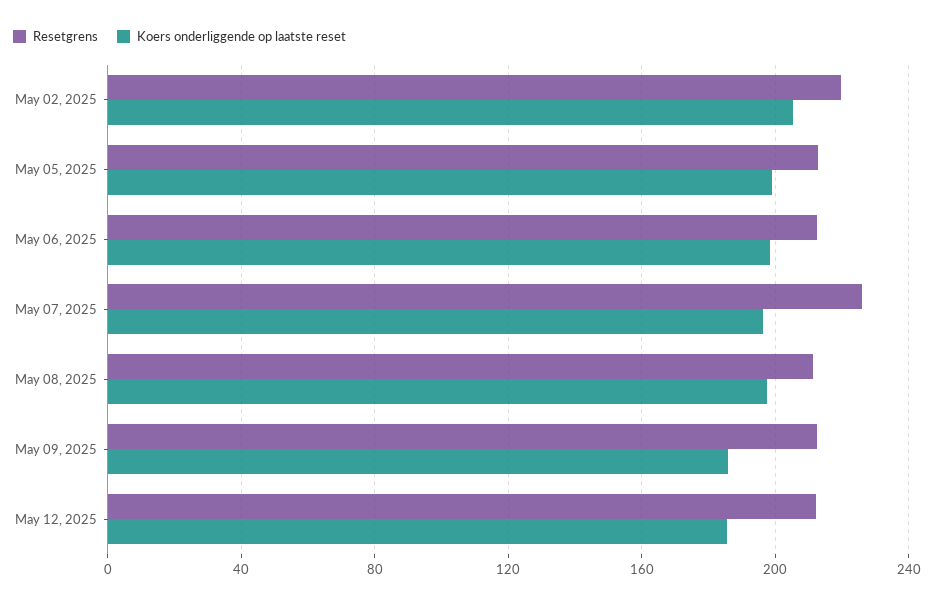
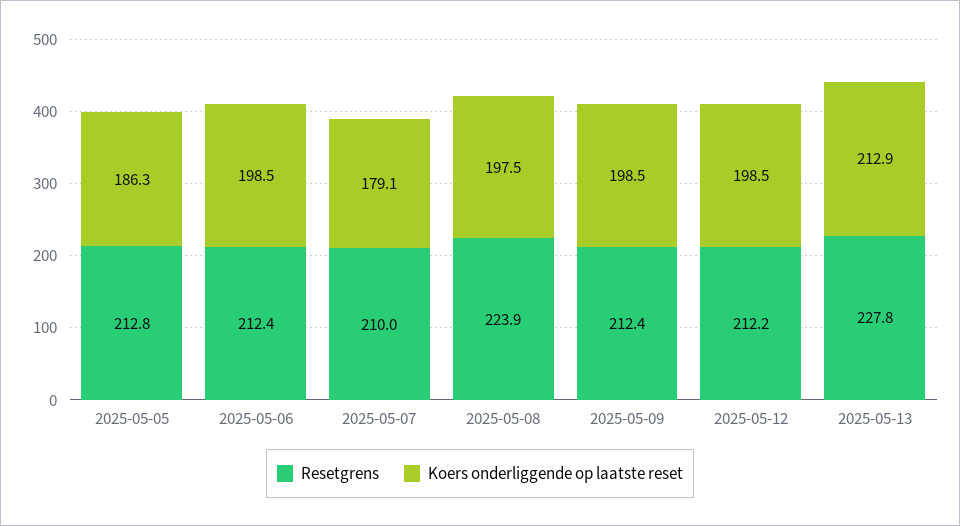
Resetgrens, May 02, 2025: 220 -> none
Koers onderliggende op laatste reset, May 02, 2025: 205 -> none
Koers onderliggende op laatste reset, May 05, 2025: 200 -> 186.3
Resetgrens, May 07, 2025: 225 -> 210
Koers onderliggende op laatste reset, May 07, 2025: 195 -> 179.1
Resetgrens, May 08, 2025: 210 -> 223.9
Koers onderliggende op laatste reset, May 09, 2025: 185 -> 198.5
Koers onderliggende op laatste reset, May 12, 2025: 185 -> 198.5
Resetgrens, 2025-05-13: none -> 227.8
Koers onderliggende op laatste reset, 2025-05-13: none -> 212.9

